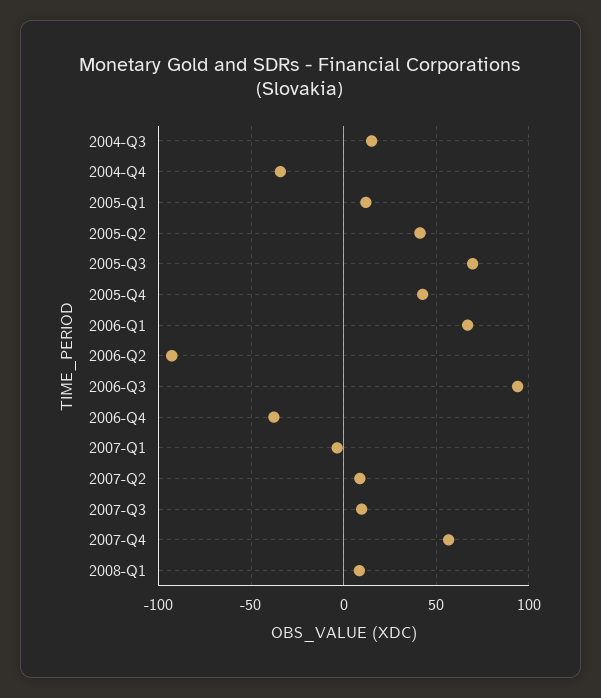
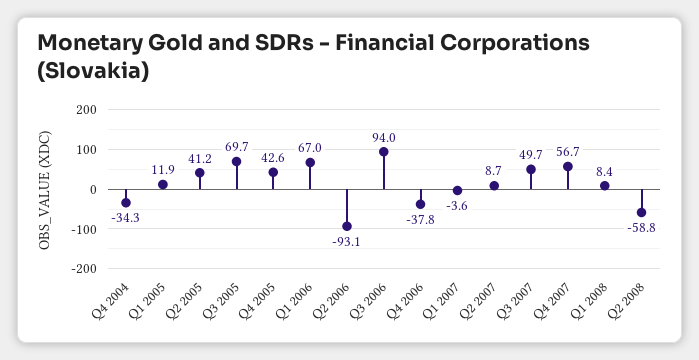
2004-Q3: 15 -> none
2007-Q3: 10 -> 49.7
Q2 2008: none -> -58.8

